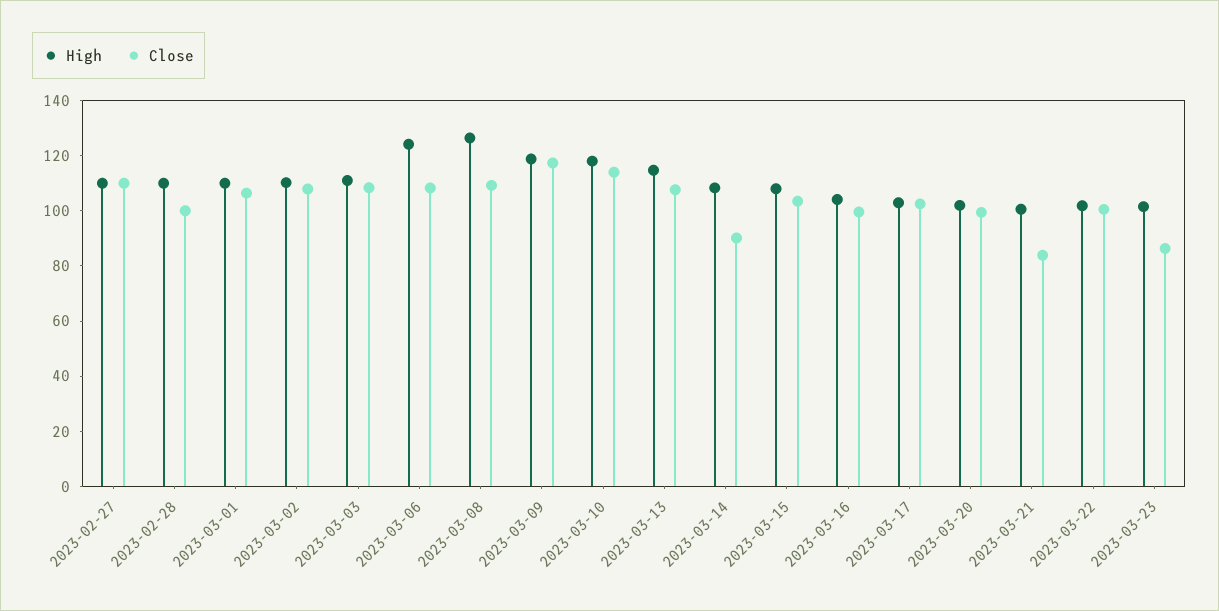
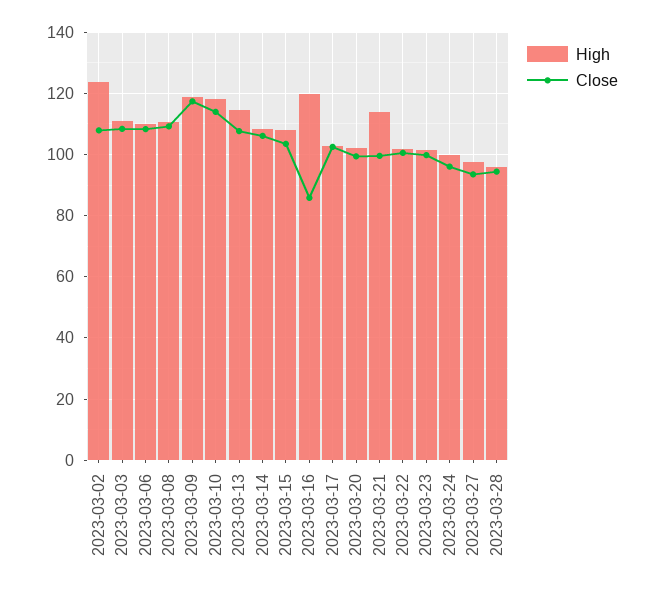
High, 2023-02-27: 110 -> none
Close, 2023-02-27: 110 -> none
High, 2023-02-28: 110 -> none
Close, 2023-02-28: 100 -> none
High, 2023-03-01: 110 -> none
Close, 2023-03-01: 105 -> none
High, 2023-03-02: 110 -> 124
High, 2023-03-06: 125 -> 110
High, 2023-03-08: 125 -> 110
Close, 2023-03-14: 90 -> 106
High, 2023-03-16: 105 -> 120
Close, 2023-03-16: 100 -> 86
High, 2023-03-21: 100 -> 114
Close, 2023-03-21: 85 -> 100
Close, 2023-03-23: 85 -> 100
High, 2023-03-24: none -> 100
Close, 2023-03-24: none -> 96
High, 2023-03-27: none -> 98
Close, 2023-03-27: none -> 94
High, 2023-03-28: none -> 96
Close, 2023-03-28: none -> 94

